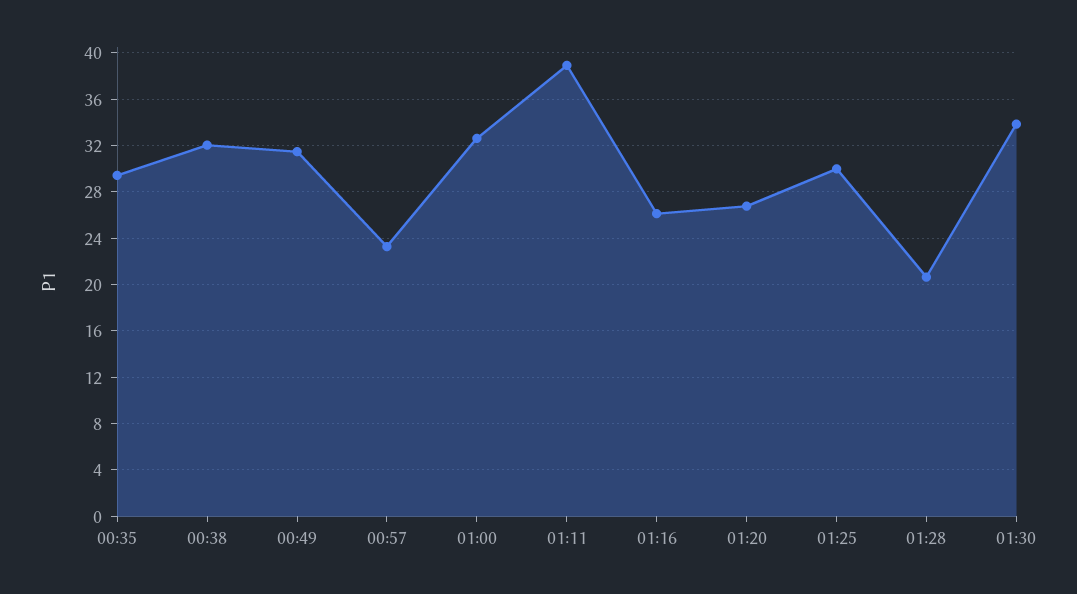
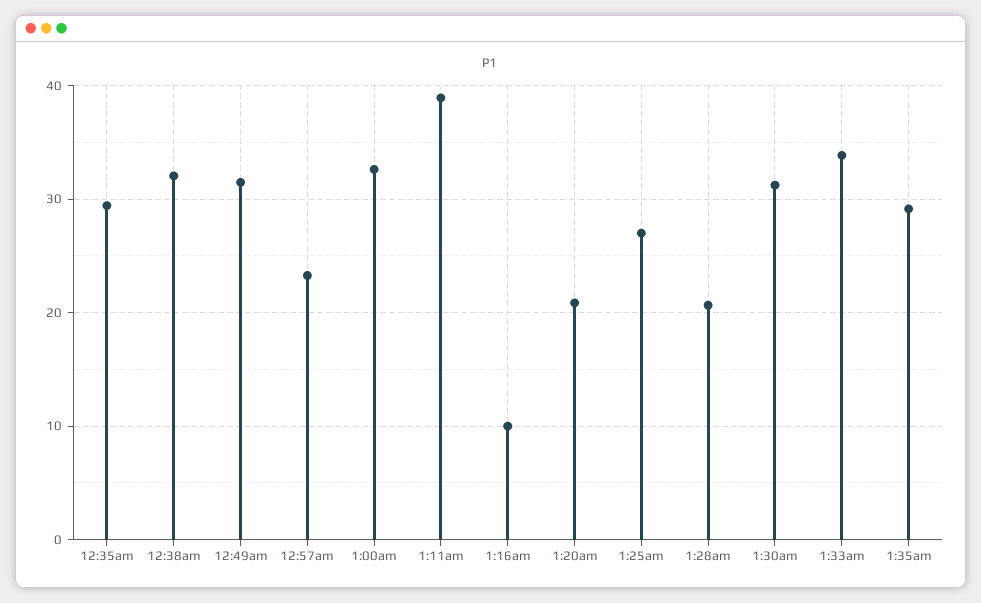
01:16: 26 -> 10
01:20: 27 -> 21
01:25: 30 -> 27
01:30: 34 -> 31
1:33am: none -> 34
1:35am: none -> 29

